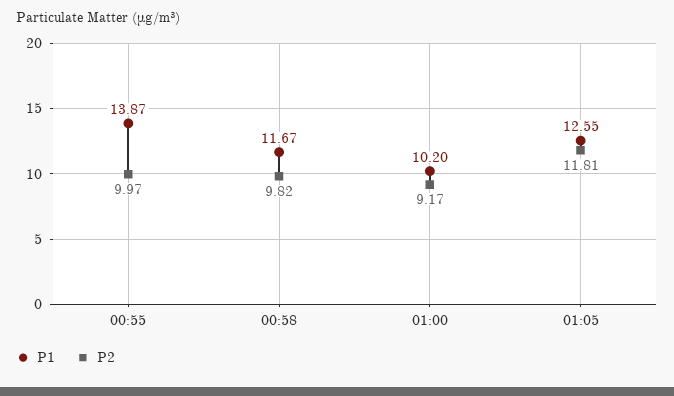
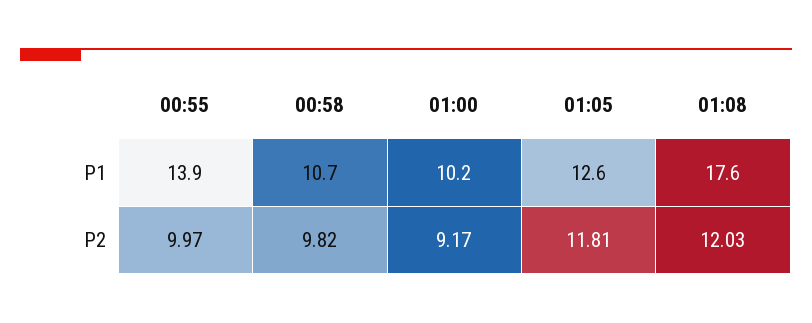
P1, 00:58: 11.67 -> 10.7
P1, 01:08: none -> 17.6
P2, 01:08: none -> 12.03

